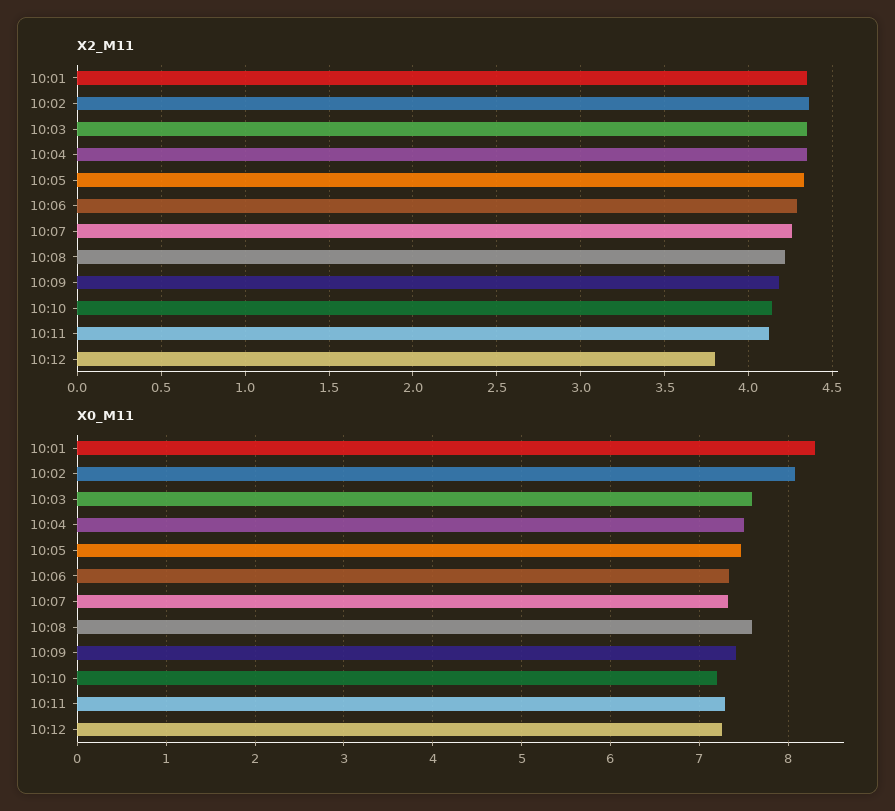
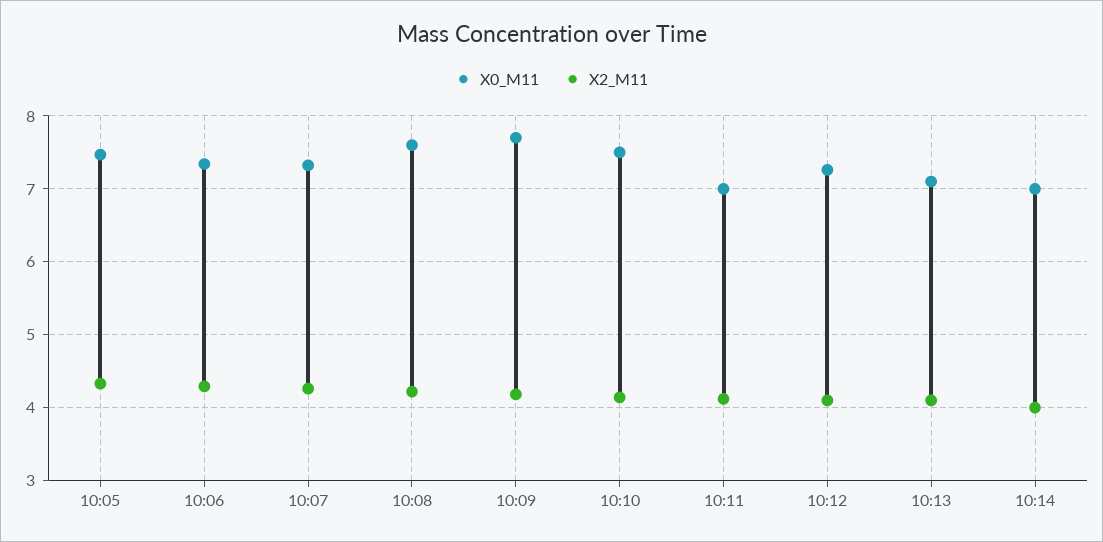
X2_M11, 10:01: 4.35 -> none
X2_M11, 10:02: 4.35 -> none
X2_M11, 10:03: 4.35 -> none
X2_M11, 10:04: 4.35 -> none
X2_M11, 10:12: 3.8 -> 4.1
X0_M11, 10:01: 8.3 -> none
X0_M11, 10:02: 8.1 -> none
X0_M11, 10:03: 7.6 -> none
X0_M11, 10:04: 7.5 -> none
X0_M11, 10:09: 7.4 -> 7.7
X0_M11, 10:10: 7.2 -> 7.5
X0_M11, 10:11: 7.3 -> 7
X0_M11, 10:13: none -> 7.1
X2_M11, 10:13: none -> 4.1
X0_M11, 10:14: none -> 7
X2_M11, 10:14: none -> 4

